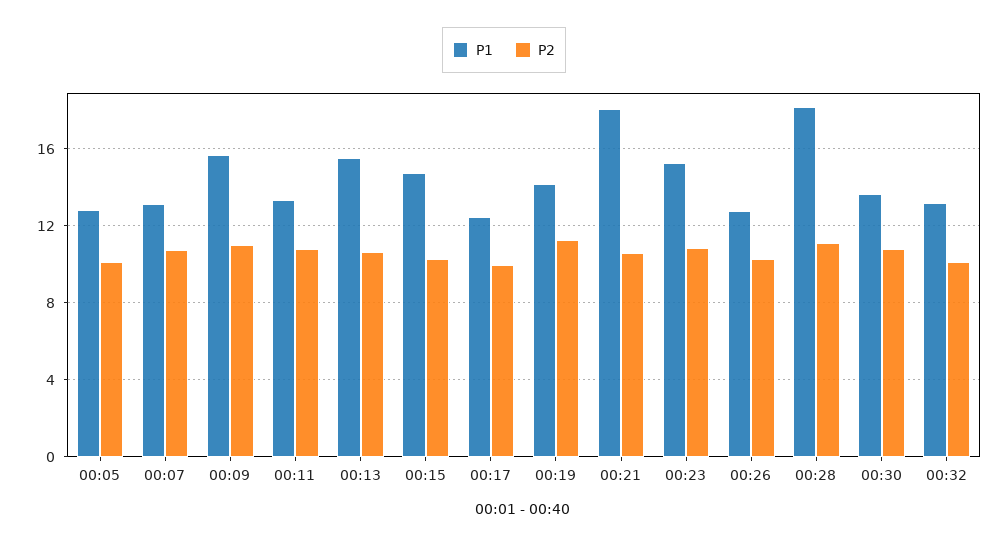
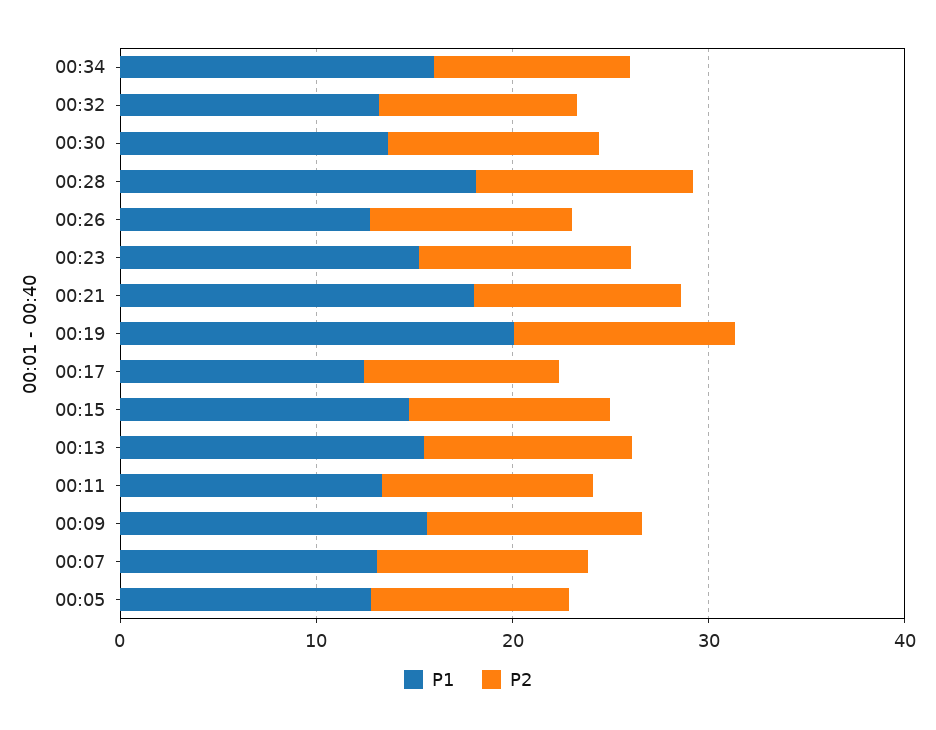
P1, 00:19: 14 -> 20
P1, 00:34: none -> 16
P2, 00:34: none -> 10

